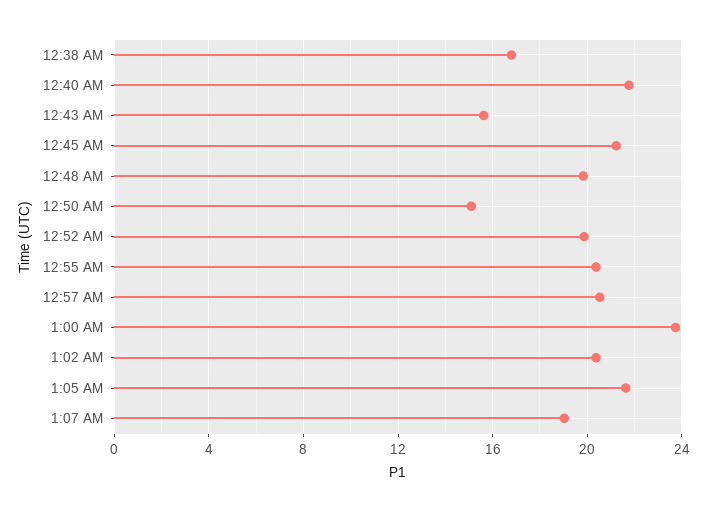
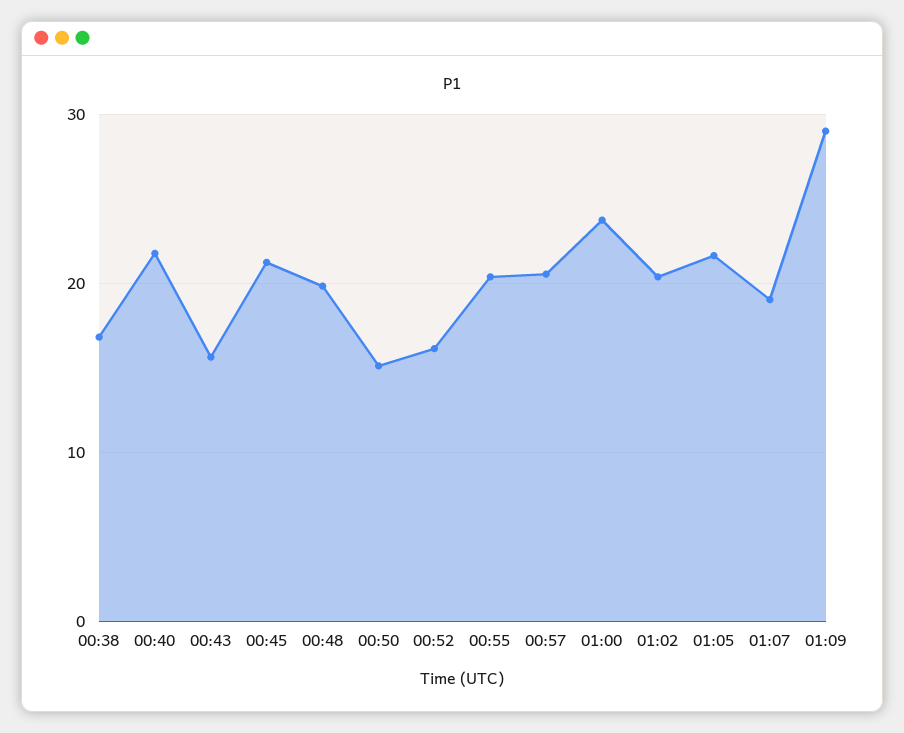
12:52 AM: 20 -> 16
01:09: none -> 29

